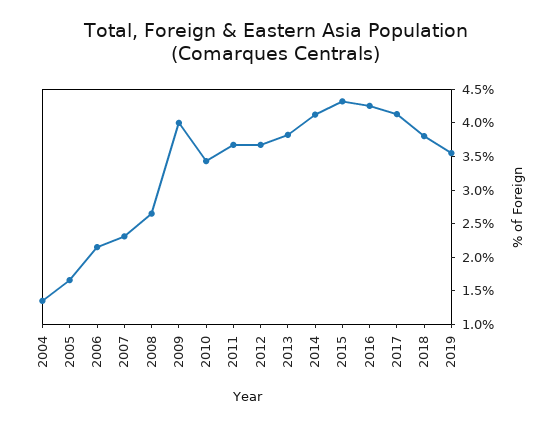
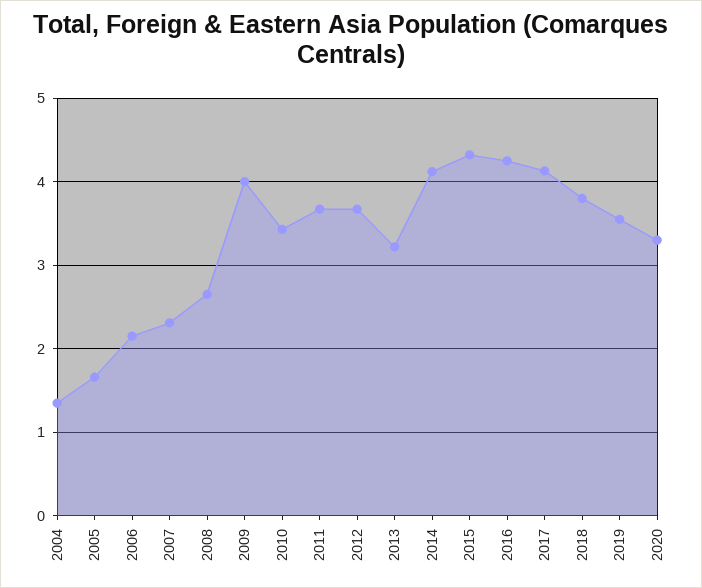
2013: 3.75 -> 3.2
2020: none -> 3.3

